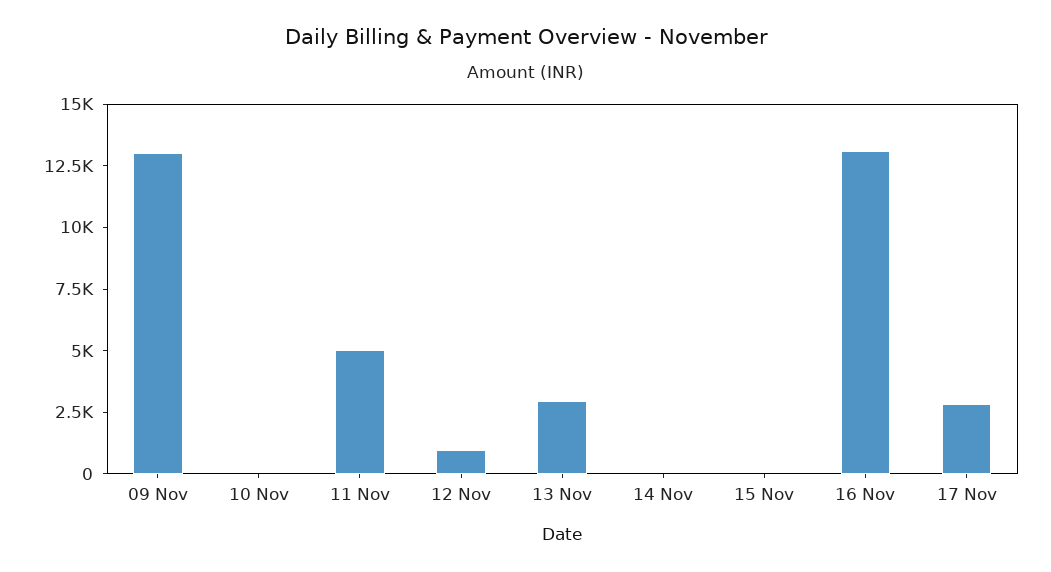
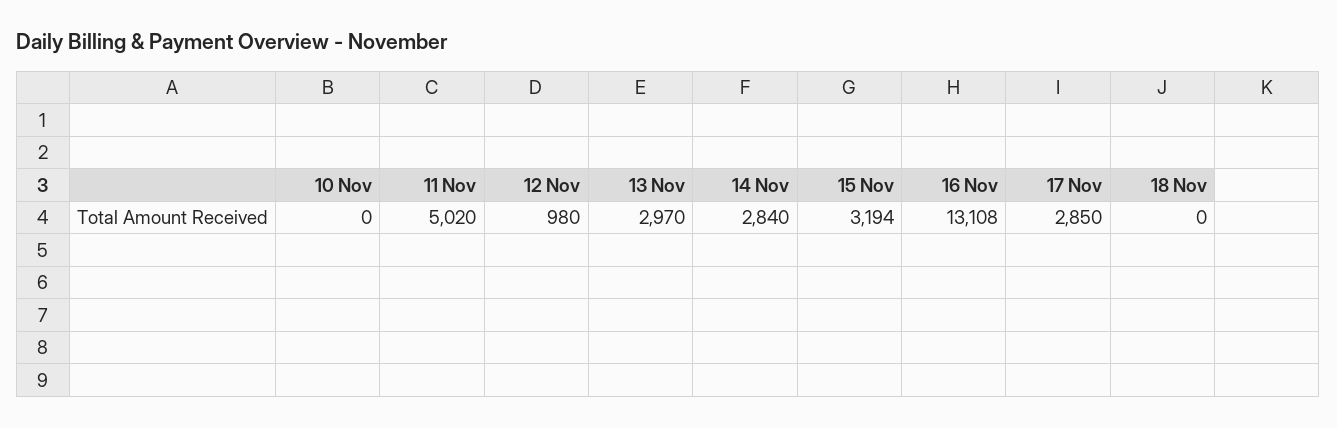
09 Nov: 13000 -> none
14 Nov: 0 -> 2840
15 Nov: 0 -> 3194
18 Nov: none -> 0

